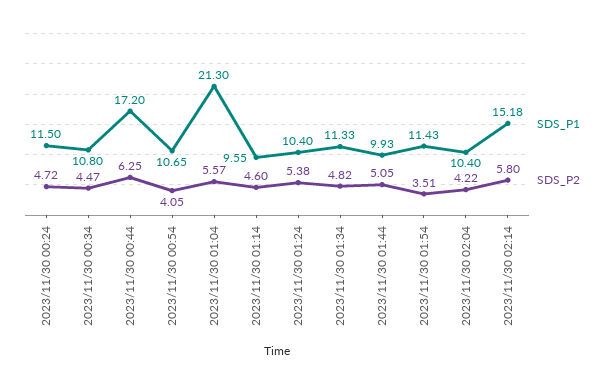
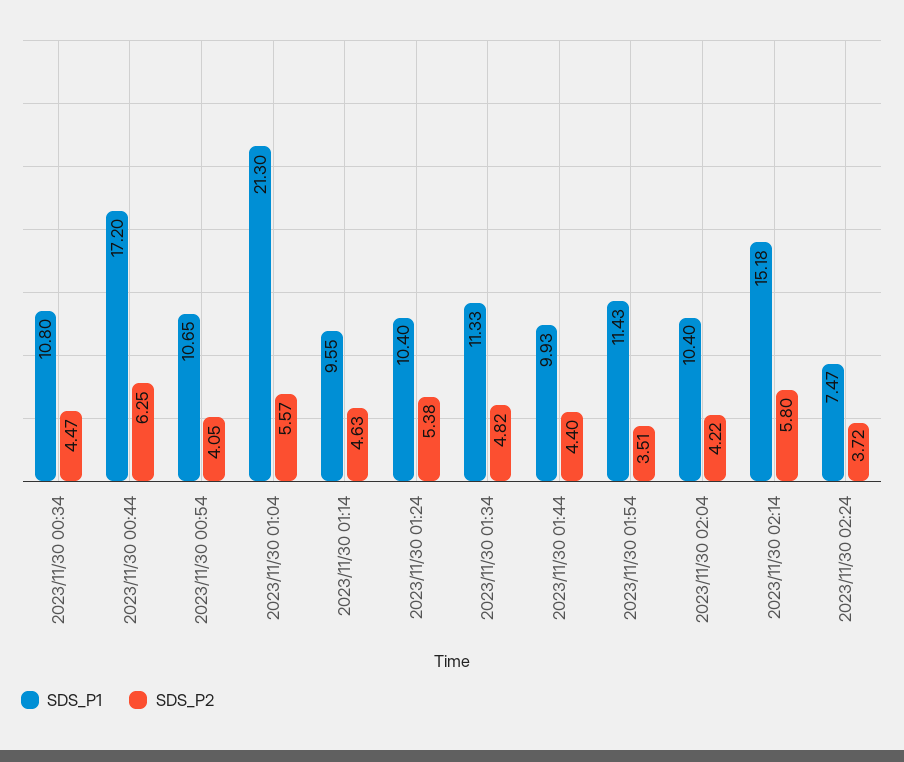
SDS_P1, 2023/11/30 00:24: 11.5 -> none
SDS_P2, 2023/11/30 00:24: 4.72 -> none
SDS_P2, 2023/11/30 01:14: 4.6 -> 4.63
SDS_P2, 2023/11/30 01:44: 5.05 -> 4.4
SDS_P1, 2023/11/30 02:24: none -> 7.47
SDS_P2, 2023/11/30 02:24: none -> 3.72

